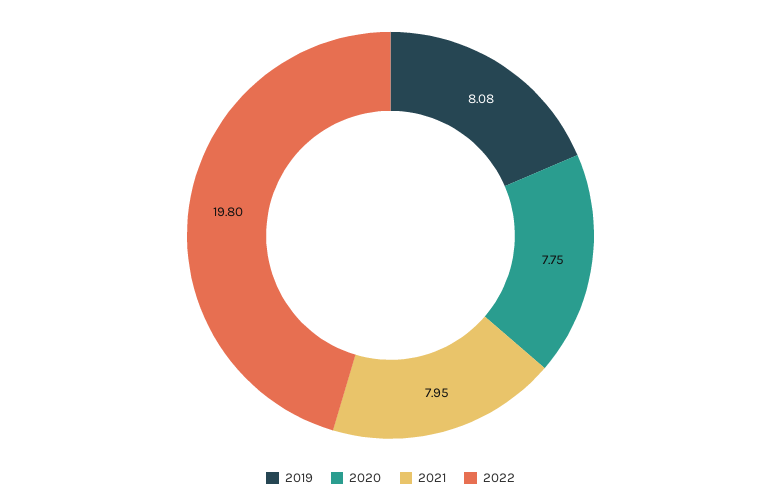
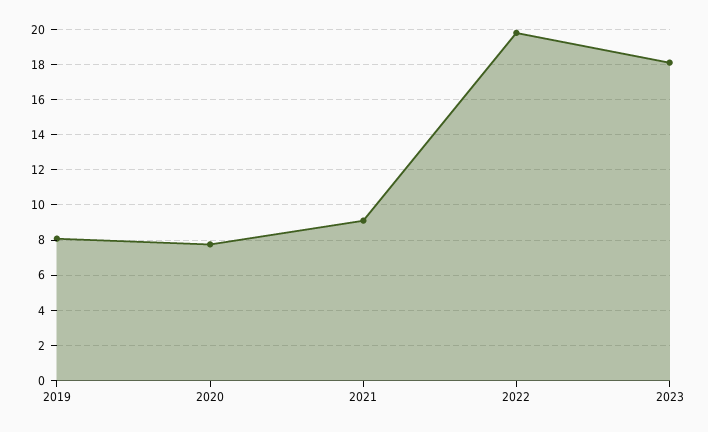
2021: 7.95 -> 9
2023: none -> 18

